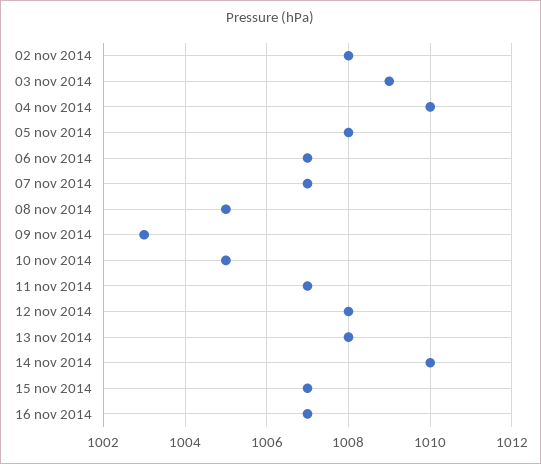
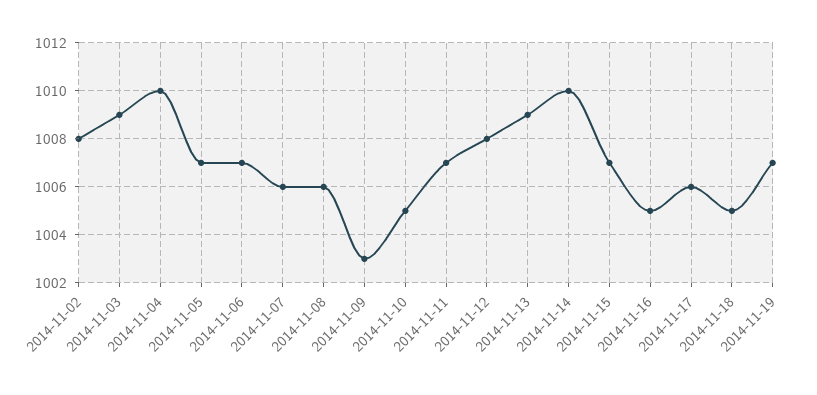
05 nov 2014: 1008 -> 1007
07 nov 2014: 1007 -> 1006
08 nov 2014: 1005 -> 1006
13 nov 2014: 1008 -> 1009
16 nov 2014: 1007 -> 1005
2014-11-17: none -> 1006
2014-11-18: none -> 1005
2014-11-19: none -> 1007

